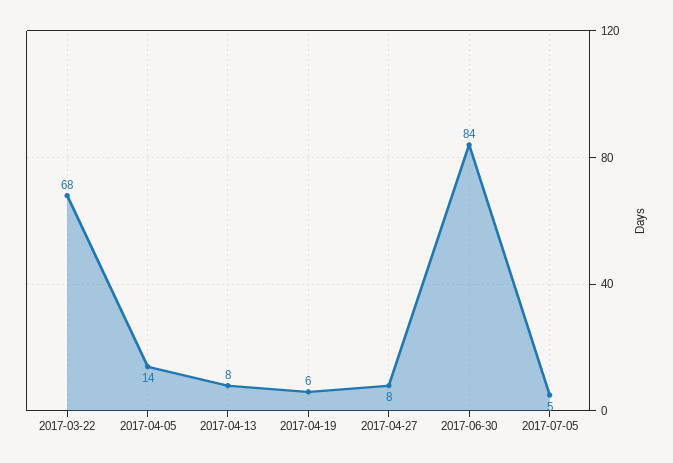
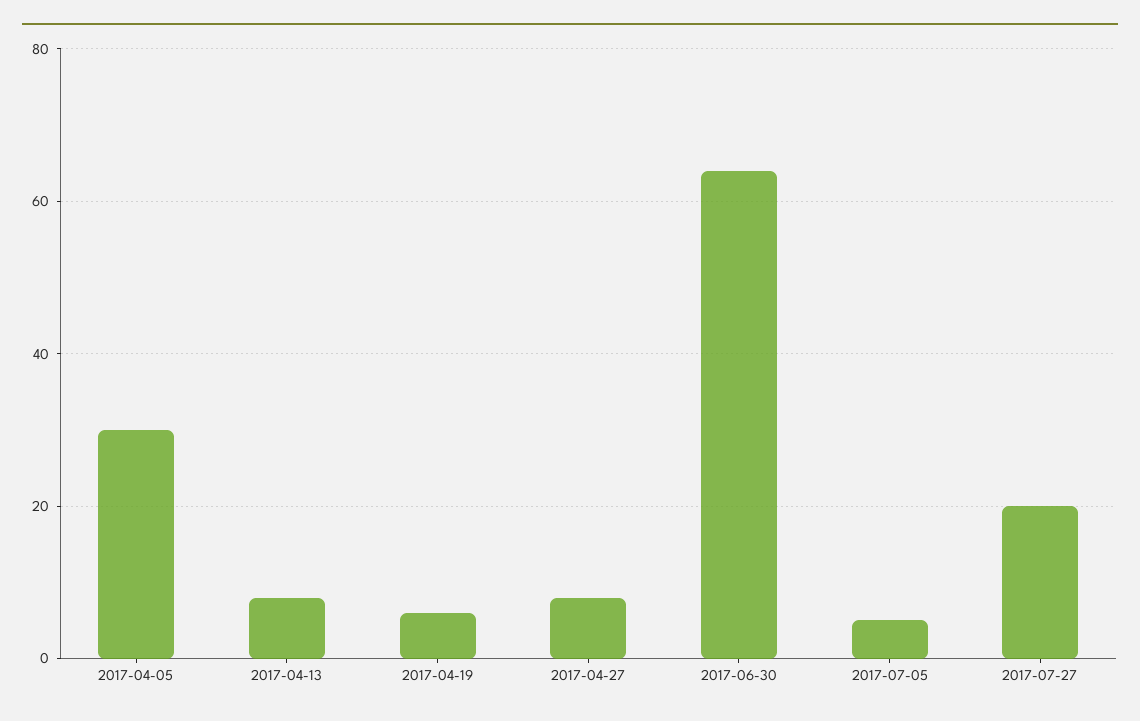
2017-03-22: 68 -> none
2017-04-05: 14 -> 30
2017-06-30: 84 -> 65
2017-07-27: none -> 20

